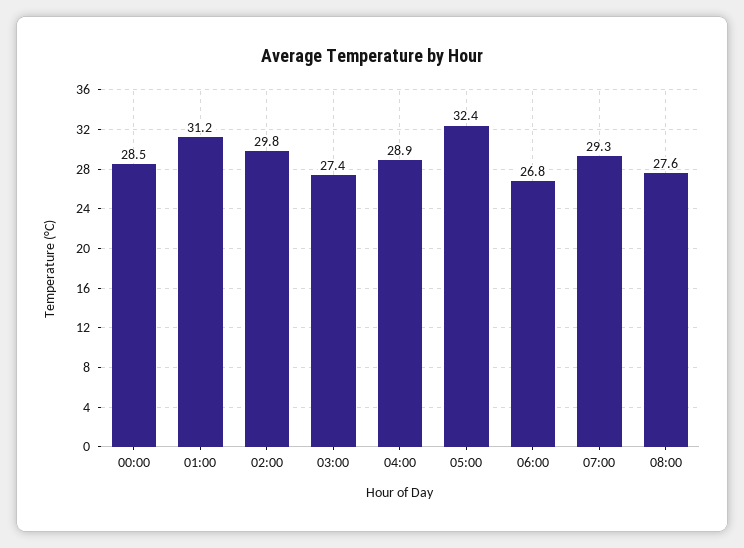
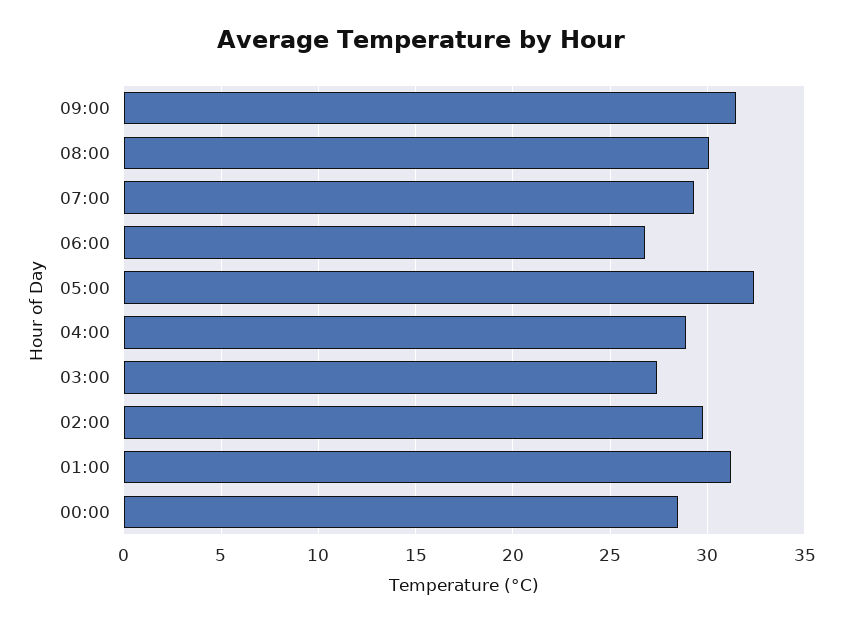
08:00: 27.6 -> 30
09:00: none -> 31.5

